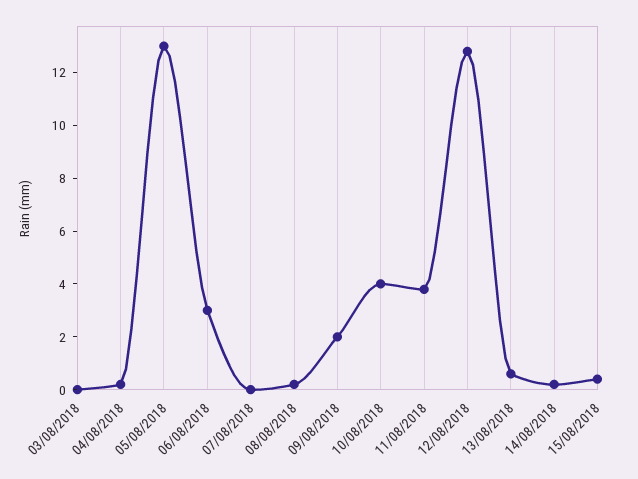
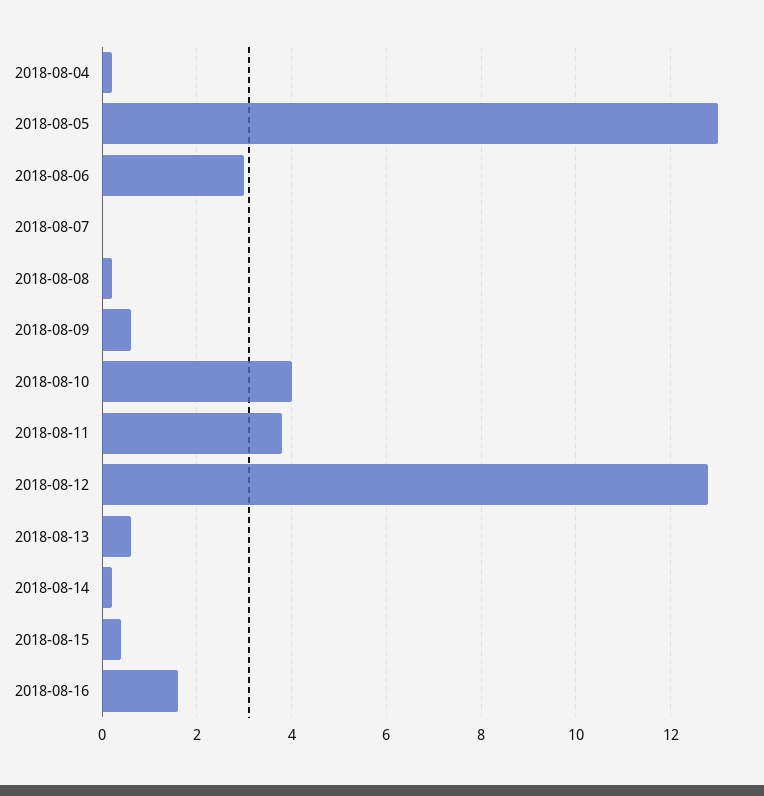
03/08/2018: 0 -> none
09/08/2018: 2 -> 0.5
2018-08-16: none -> 1.5

